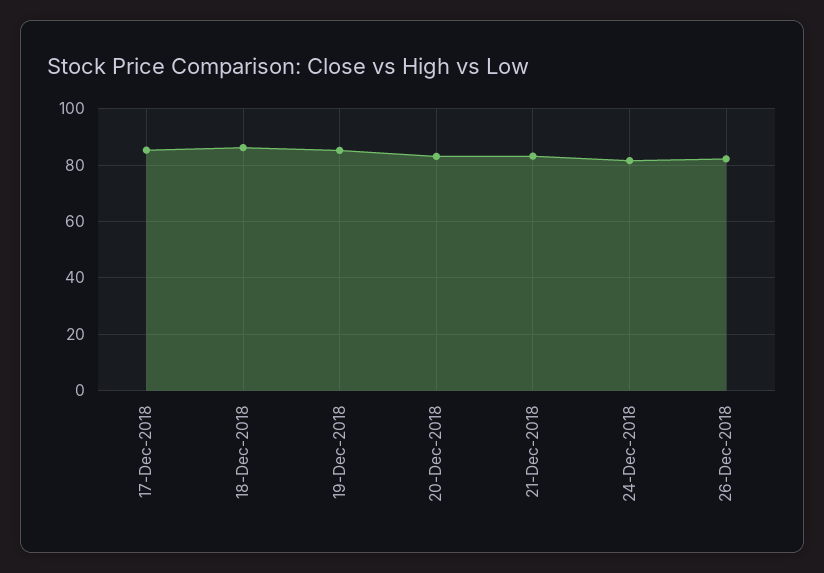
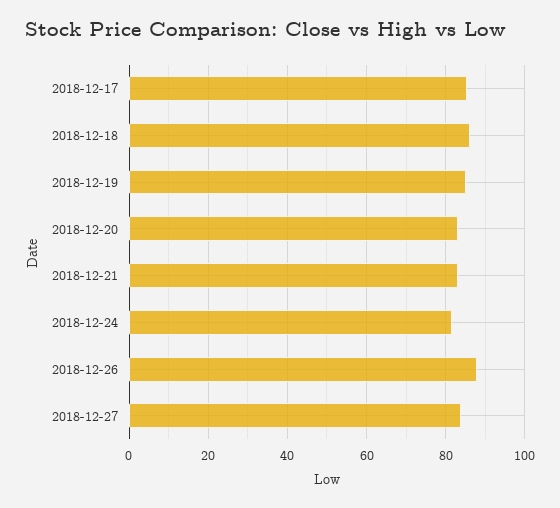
26-Dec-2018: 82.5 -> 88
2018-12-27: none -> 84

